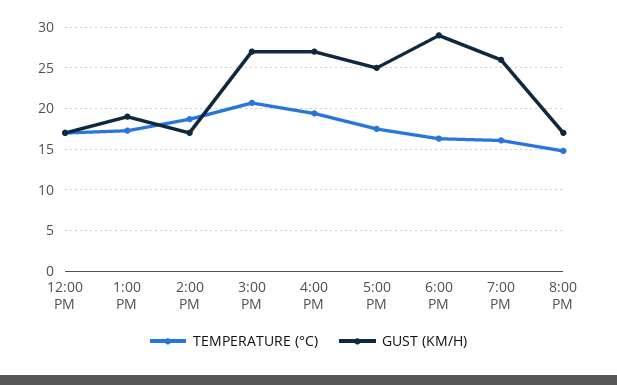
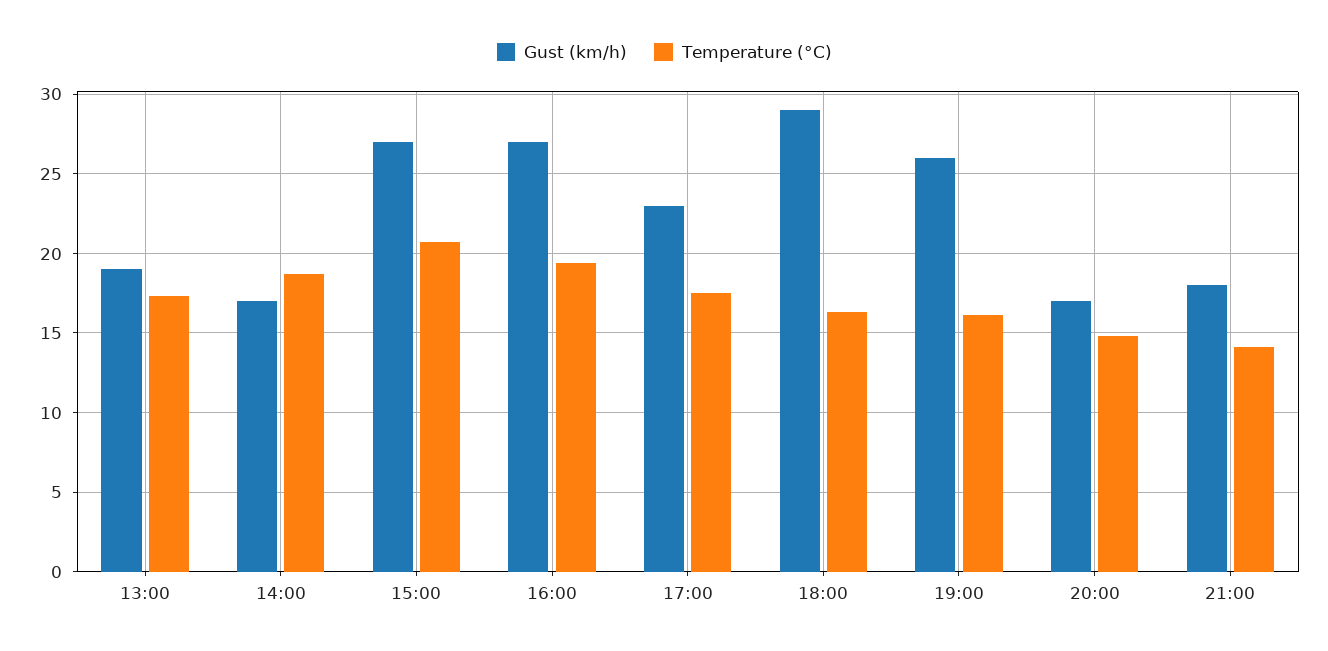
TEMPERATURE (°C), 12:00 PM: 17 -> none
GUST (KM/H), 12:00 PM: 17 -> none
GUST (KM/H), 5:00 PM: 25 -> 23
GUST (KM/H), 21:00: none -> 18
TEMPERATURE (°C), 21:00: none -> 14

